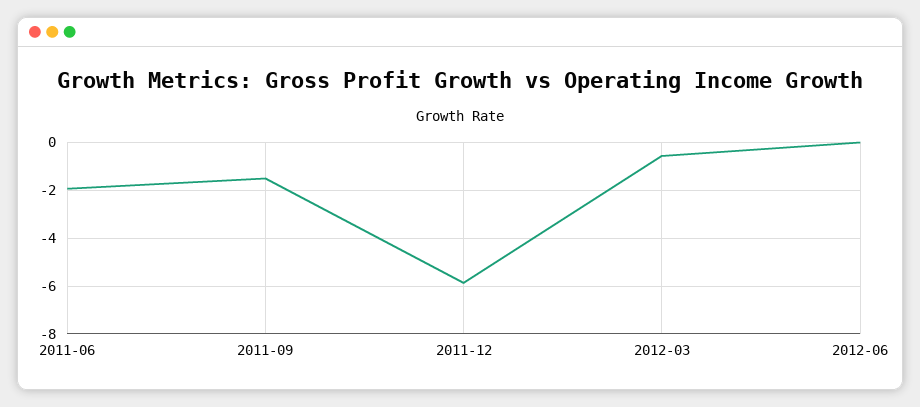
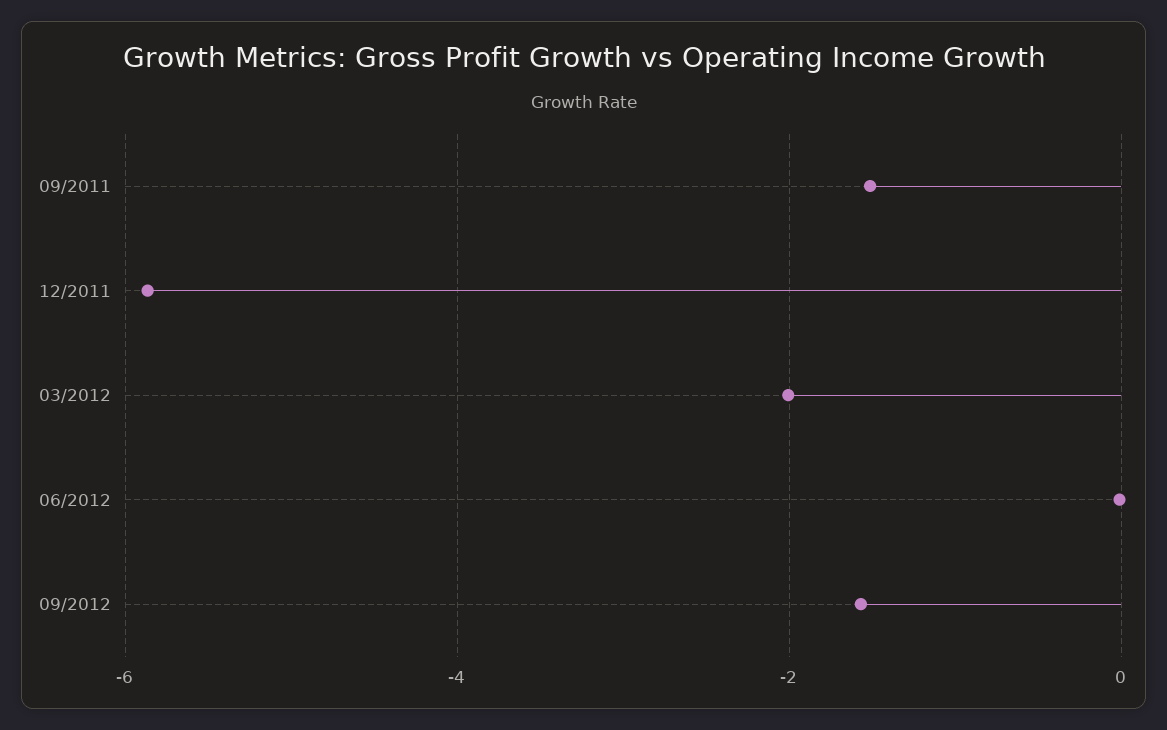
2011-06: -2 -> none
2012-03: -0.5 -> -2
09/2012: none -> -1.6

